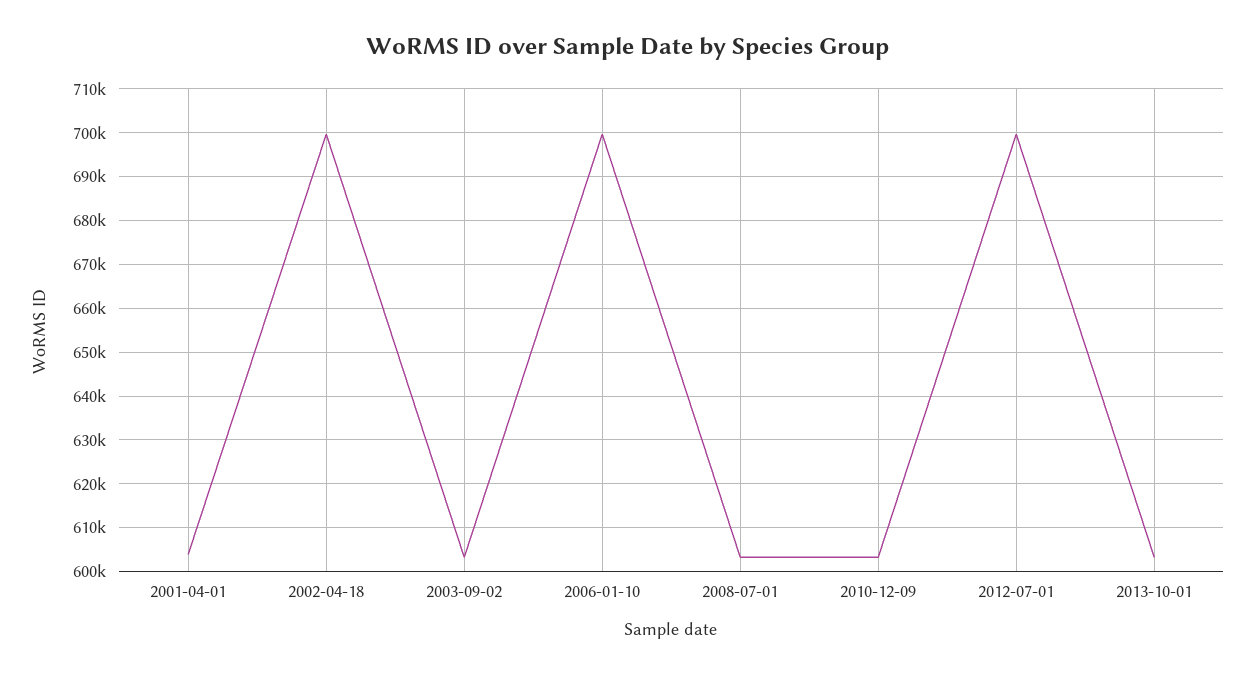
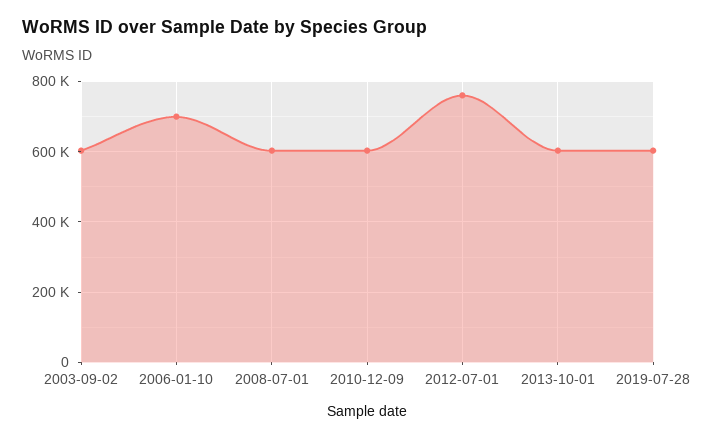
2001-04-01: 604000 -> none
2002-04-18: 700000 -> none
2012-07-01: 700000 -> 760000
2019-07-28: none -> 600000

